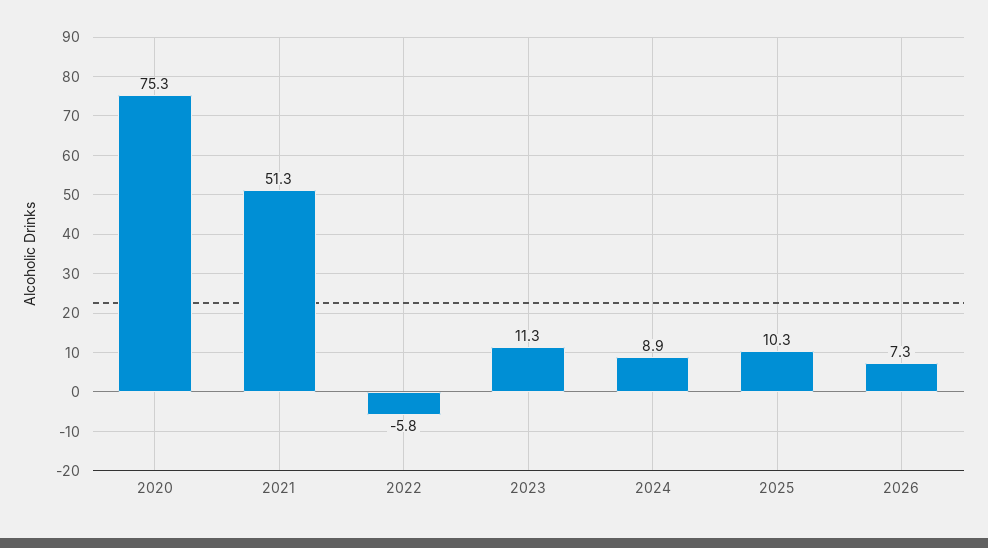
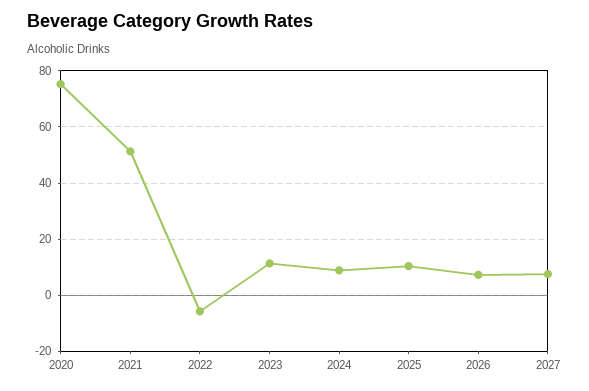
2027: none -> 7.5

